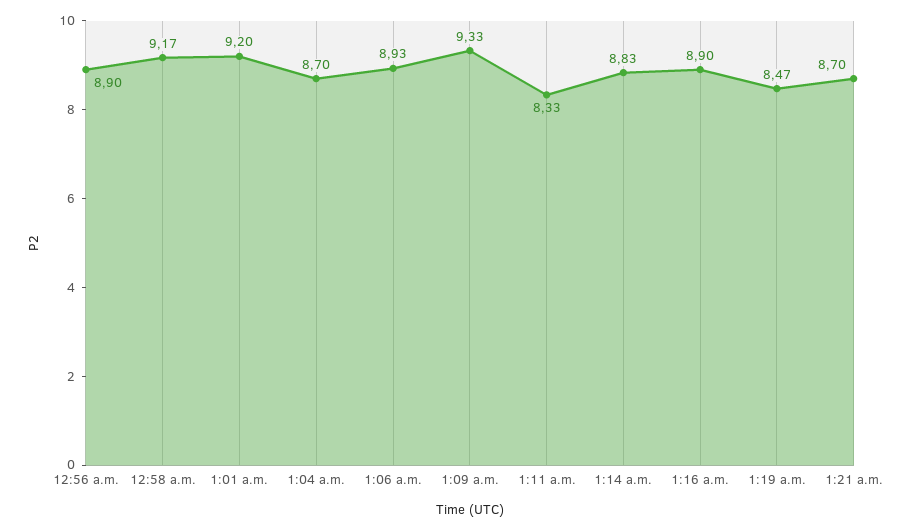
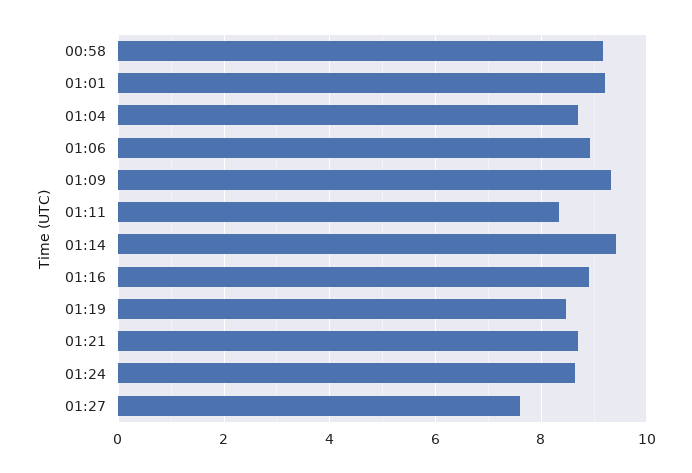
12:56 a.m.: 8.9 -> none
1:14 a.m.: 8.83 -> 9.4
01:24: none -> 8.6
01:27: none -> 7.6

